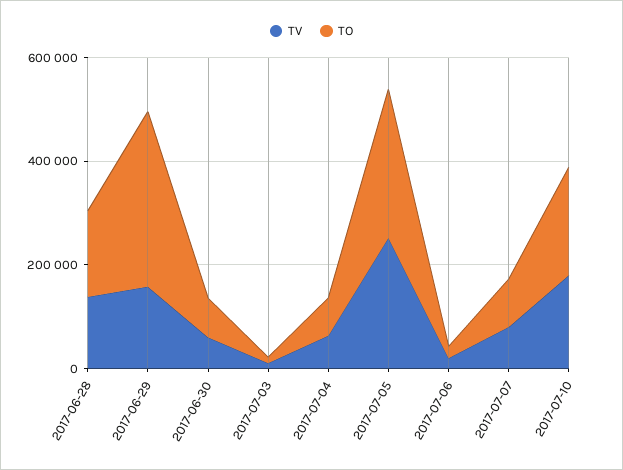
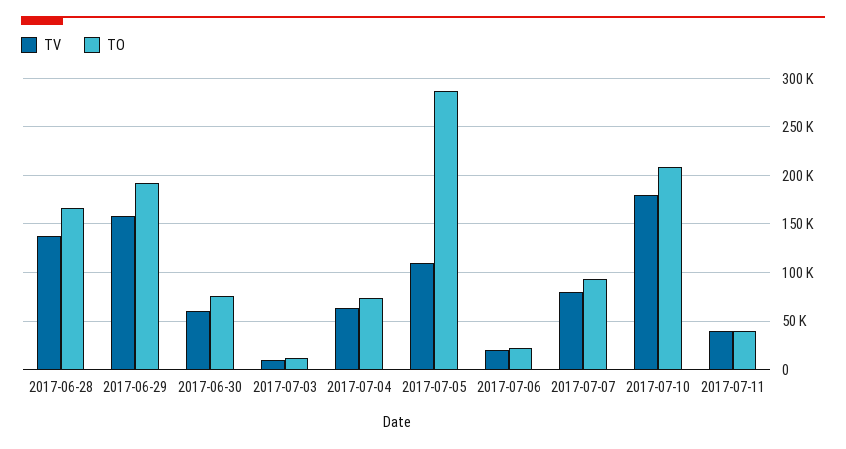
TO, 2017-06-29: 350000 -> 190000
TV, 2017-07-05: 250000 -> 110000
TV, 2017-07-11: none -> 40000
TO, 2017-07-11: none -> 40000

